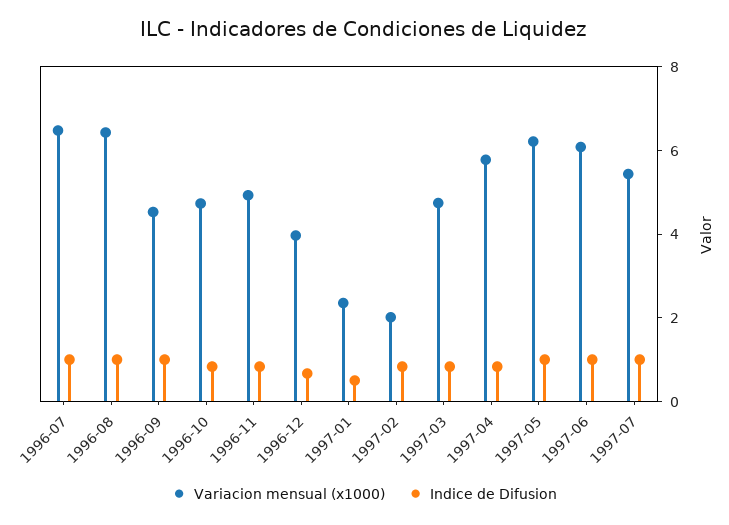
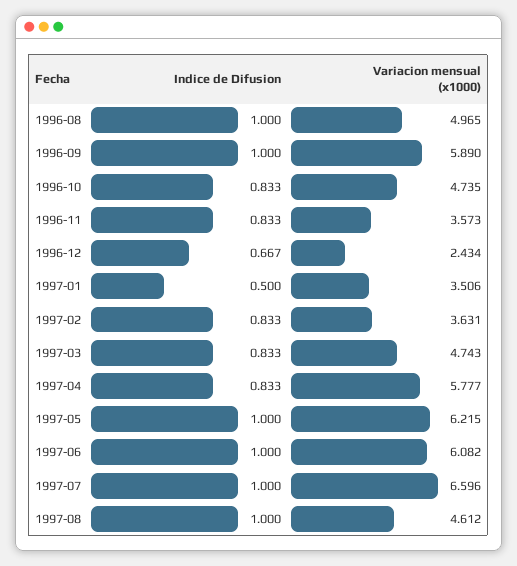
Variacion mensual (x1000), 1996-07: 6.5 -> none
Indice de Difusion, 1996-07: 1 -> none
Variacion mensual (x1000), 1996-08: 6.5 -> 4.965
Variacion mensual (x1000), 1996-09: 4.5 -> 5.89
Variacion mensual (x1000), 1996-11: 5 -> 3.573
Variacion mensual (x1000), 1996-12: 4 -> 2.434
Variacion mensual (x1000), 1997-01: 2.5 -> 3.506
Variacion mensual (x1000), 1997-02: 2 -> 3.631
Variacion mensual (x1000), 1997-07: 5.5 -> 6.596
Indice de Difusion, 1997-08: none -> 1
Variacion mensual (x1000), 1997-08: none -> 4.612

